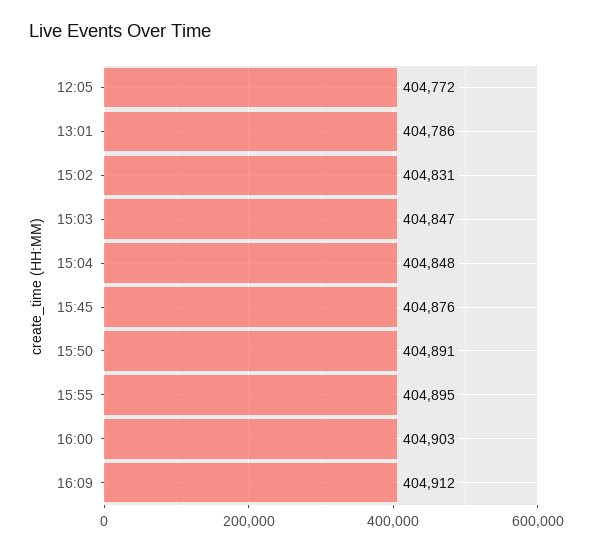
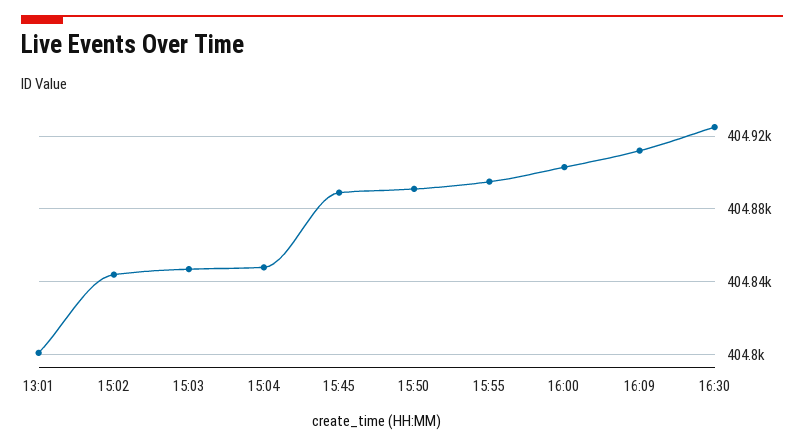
12:05: 404772 -> none
13:01: 404786 -> 404800
15:02: 404831 -> 404845
15:45: 404876 -> 404890
16:30: none -> 404925

